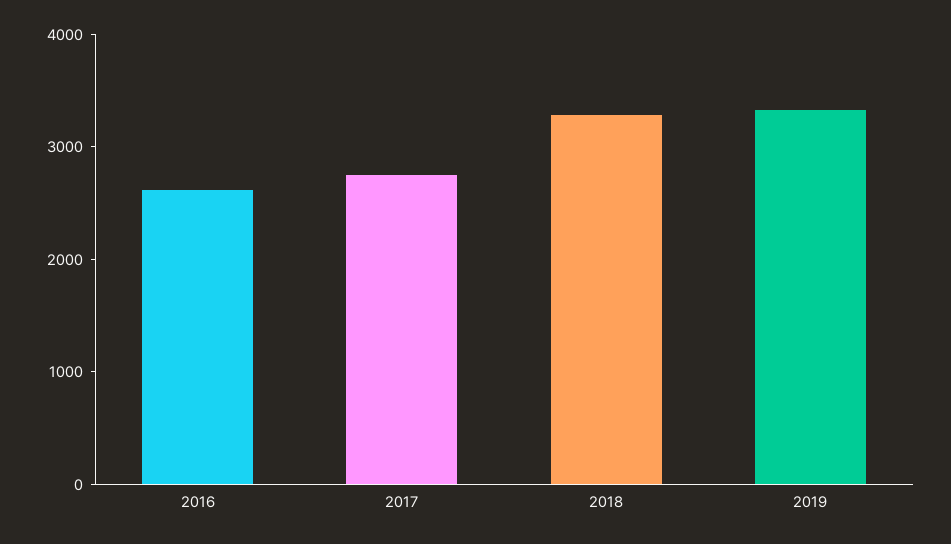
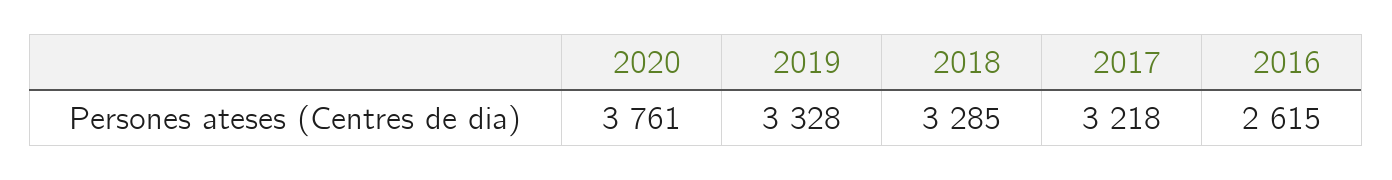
2017: 2800 -> 3218
2020: none -> 3761

